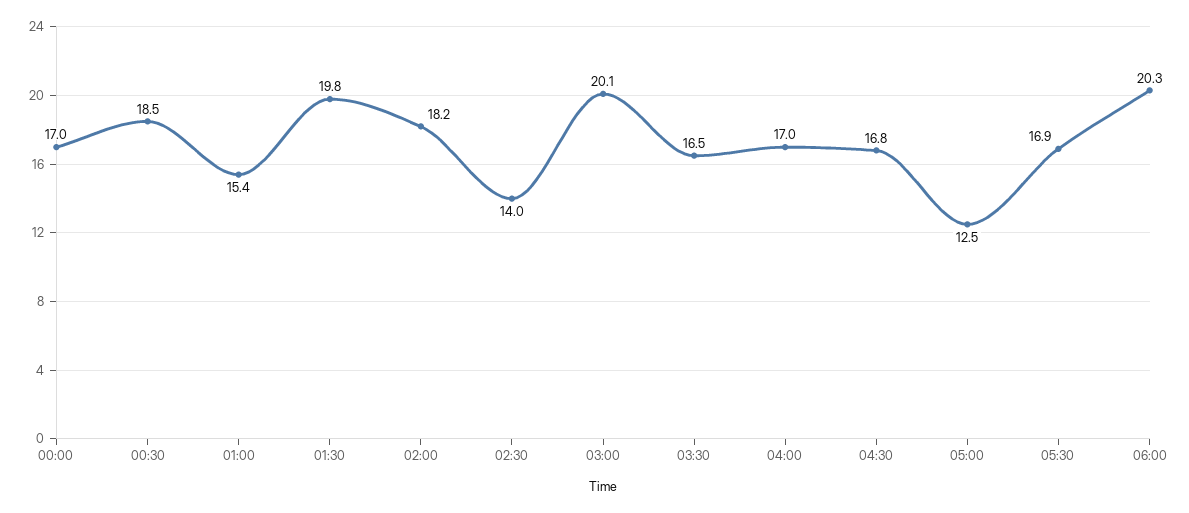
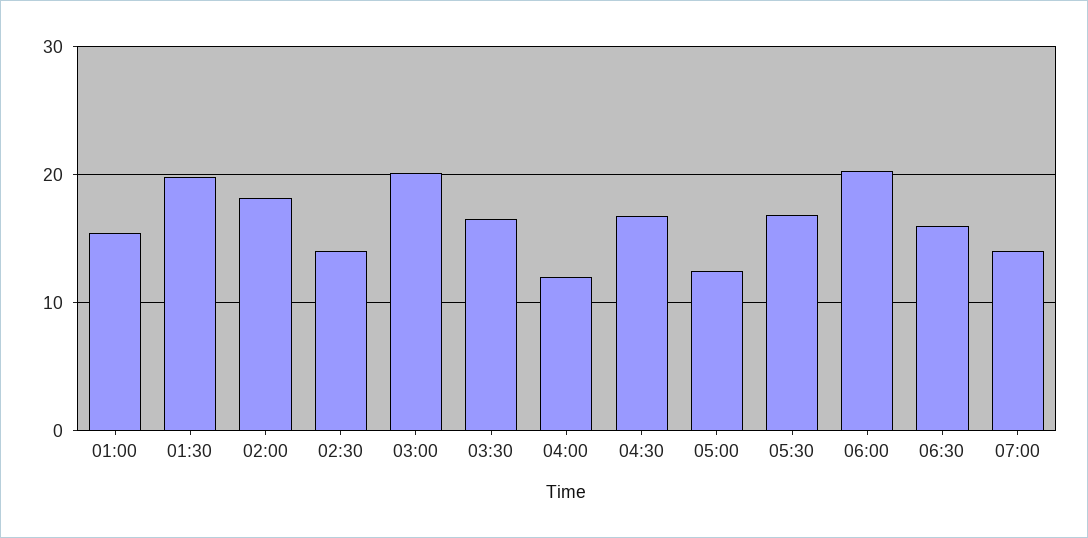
00:00: 17 -> none
00:30: 18.5 -> none
04:00: 17 -> 12
06:30: none -> 16
07:00: none -> 14

